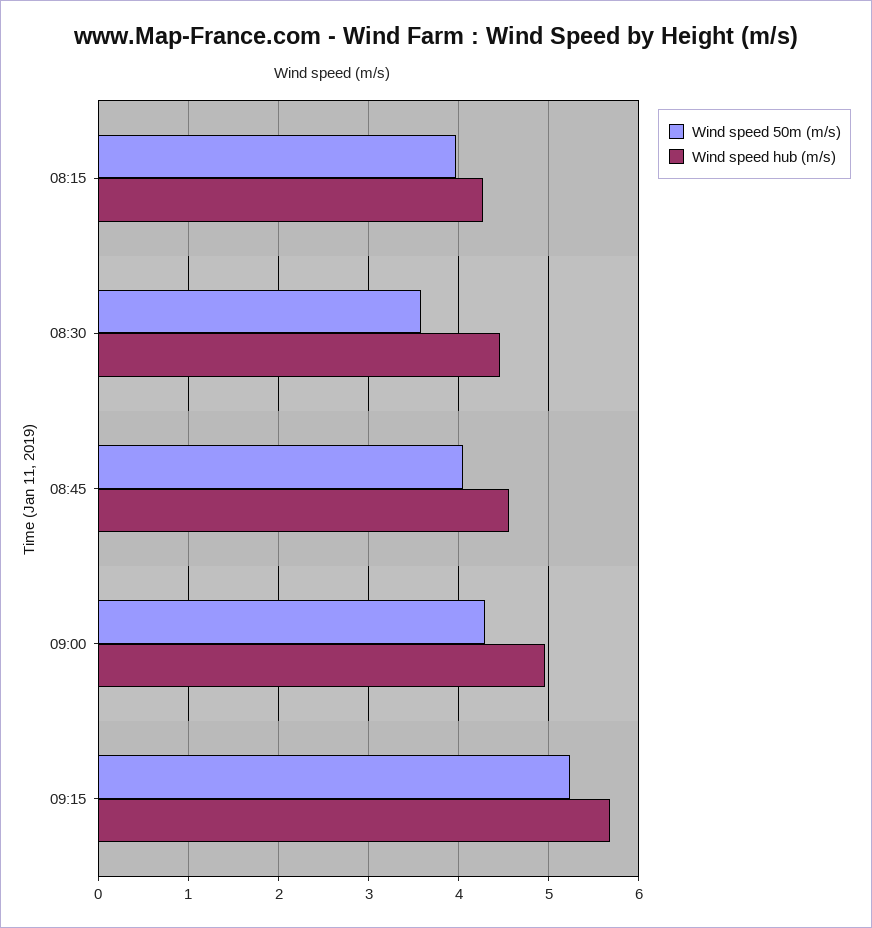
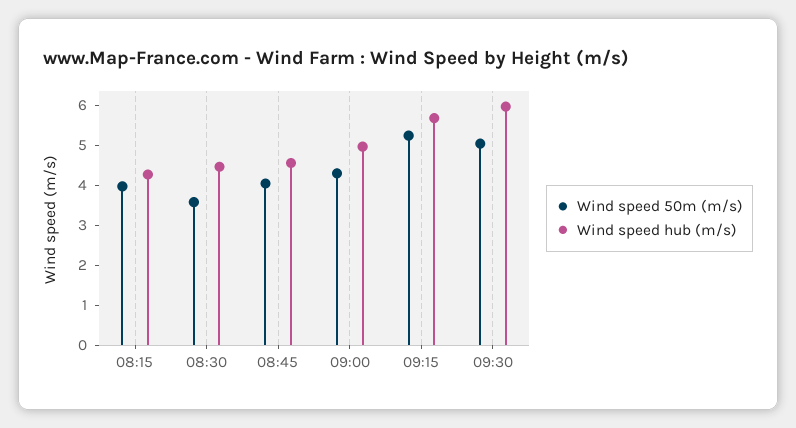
Wind speed 50m (m/s), 09:30: none -> 5
Wind speed hub (m/s), 09:30: none -> 6

